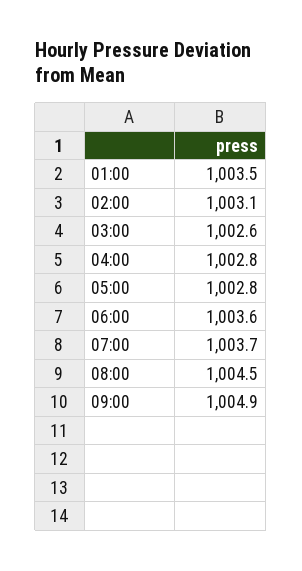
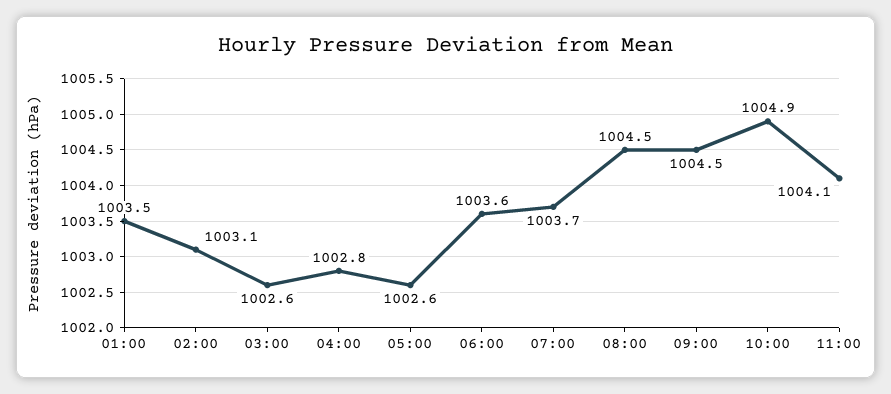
05:00: 1002.8 -> 1002.6
09:00: 1004.9 -> 1004.5
10:00: none -> 1004.9
11:00: none -> 1004.1

